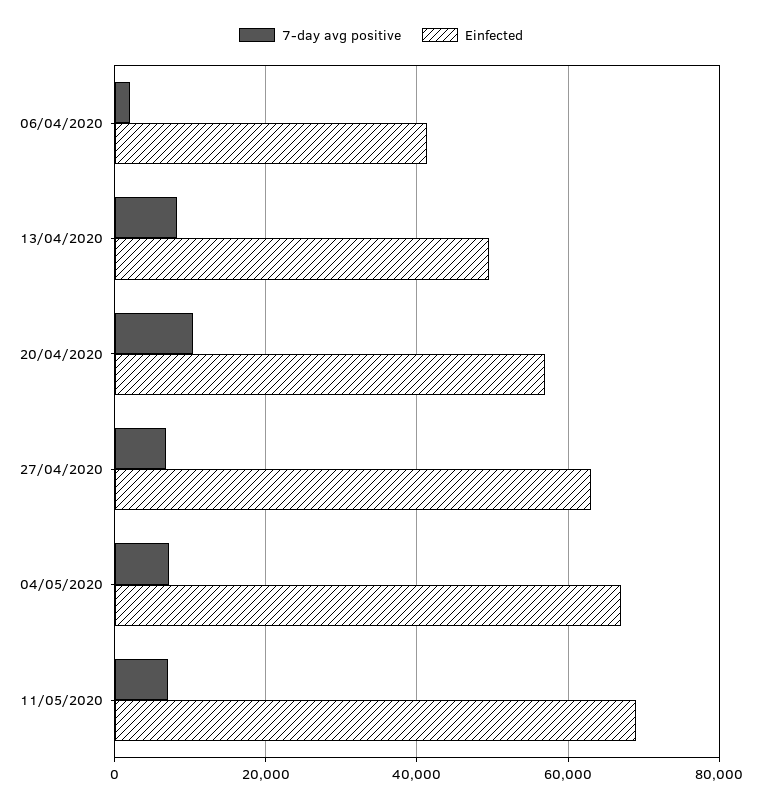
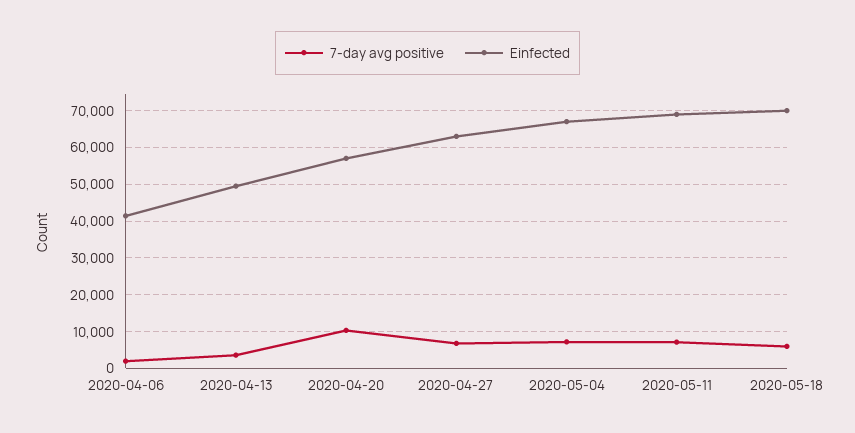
7-day avg positive, 13/04/2020: 8000 -> 4000
7-day avg positive, 2020-05-18: none -> 6000
Einfected, 2020-05-18: none -> 70000

